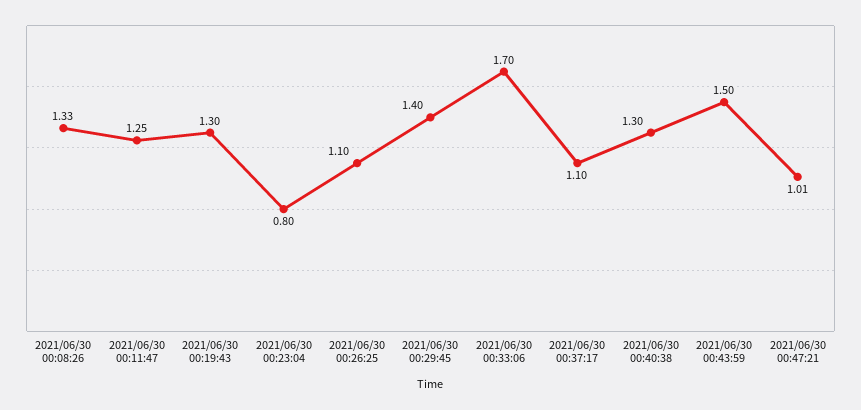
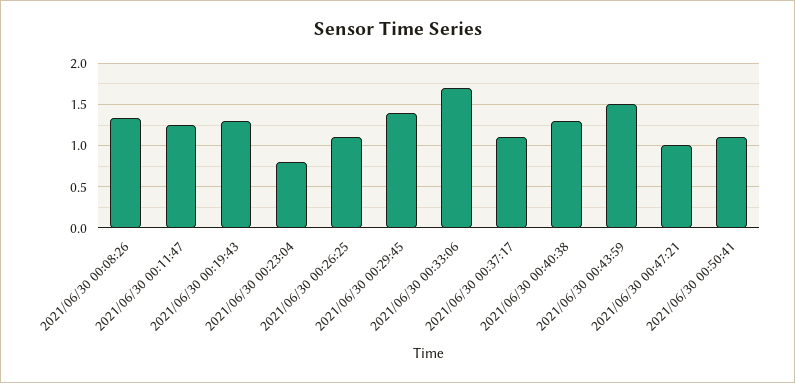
2021/06/30 00:50:41: none -> 1.1

